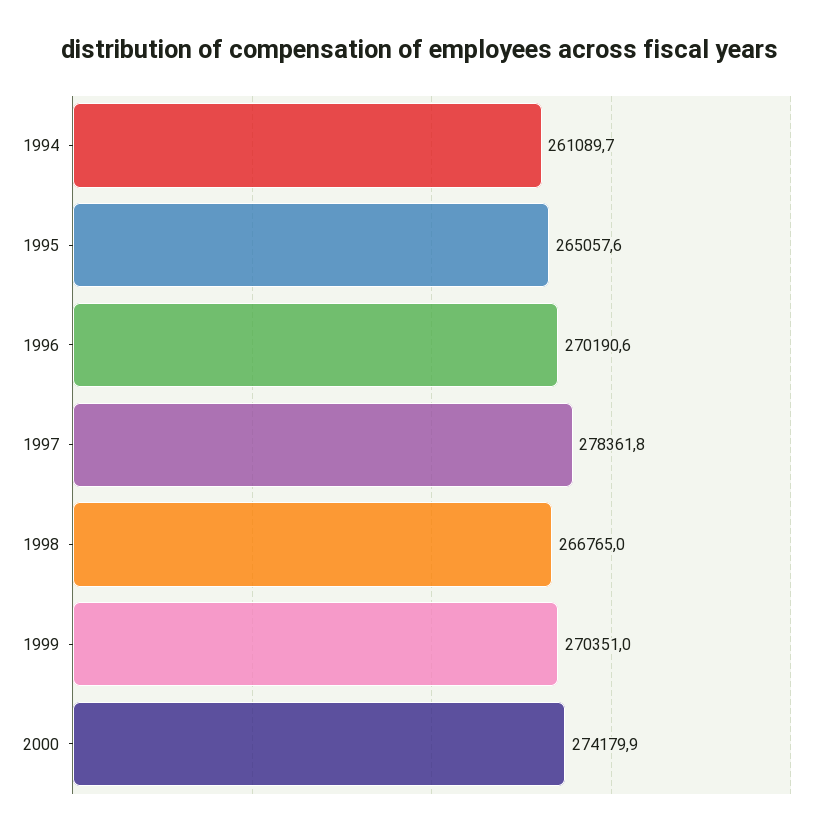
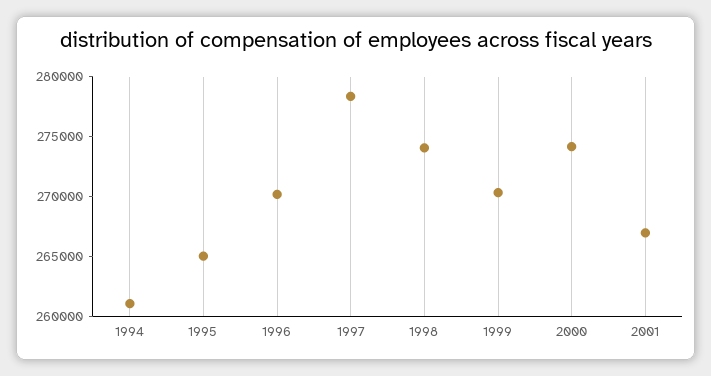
1998: 266765 -> 274000
2001: none -> 267000

